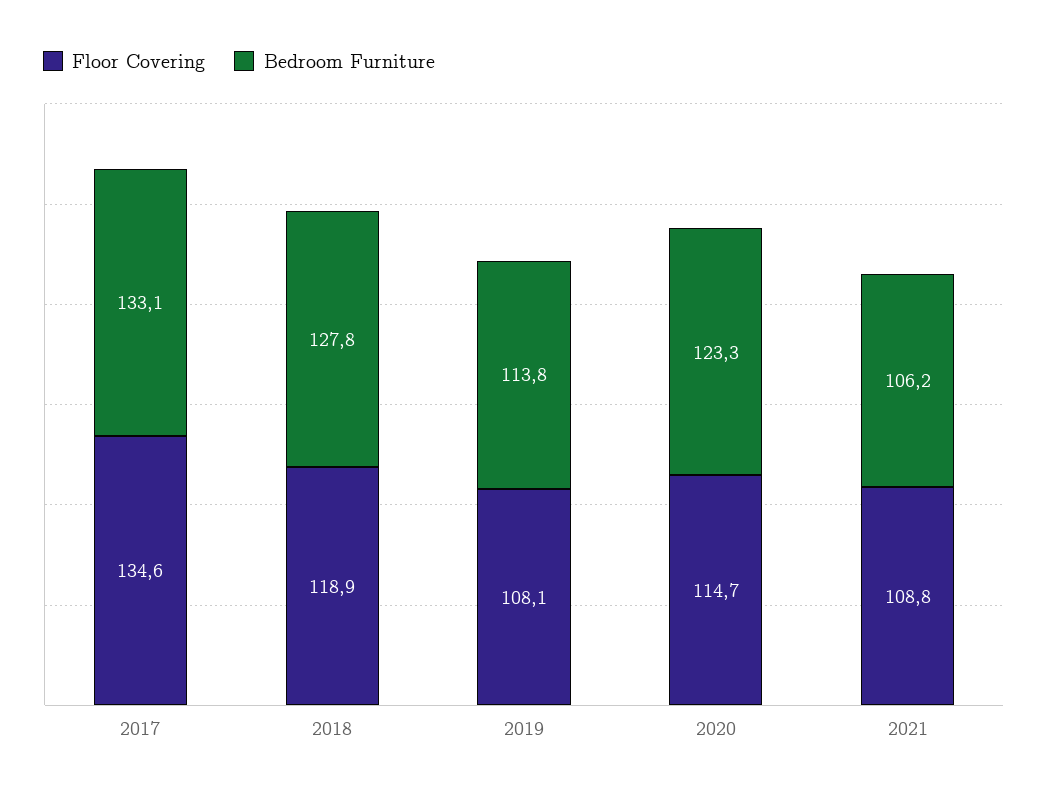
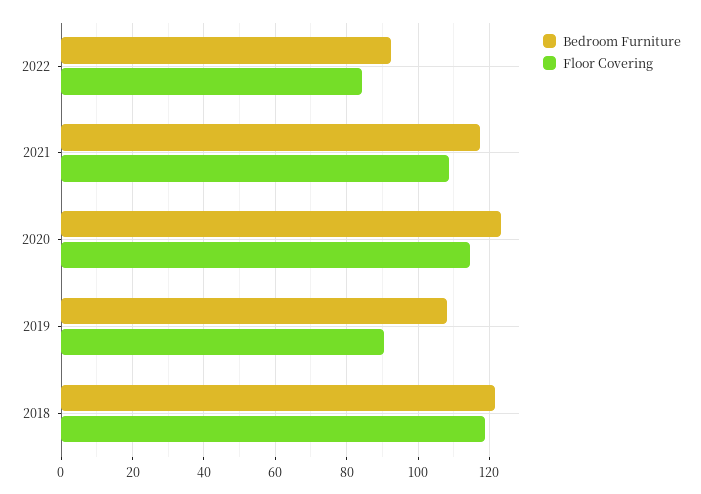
Floor Covering, 2017: 134.6 -> none
Bedroom Furniture, 2017: 133.1 -> none
Bedroom Furniture, 2018: 127.8 -> 122
Floor Covering, 2019: 108.1 -> 90
Bedroom Furniture, 2019: 113.8 -> 108
Bedroom Furniture, 2021: 106.2 -> 118
Bedroom Furniture, 2022: none -> 92
Floor Covering, 2022: none -> 84

